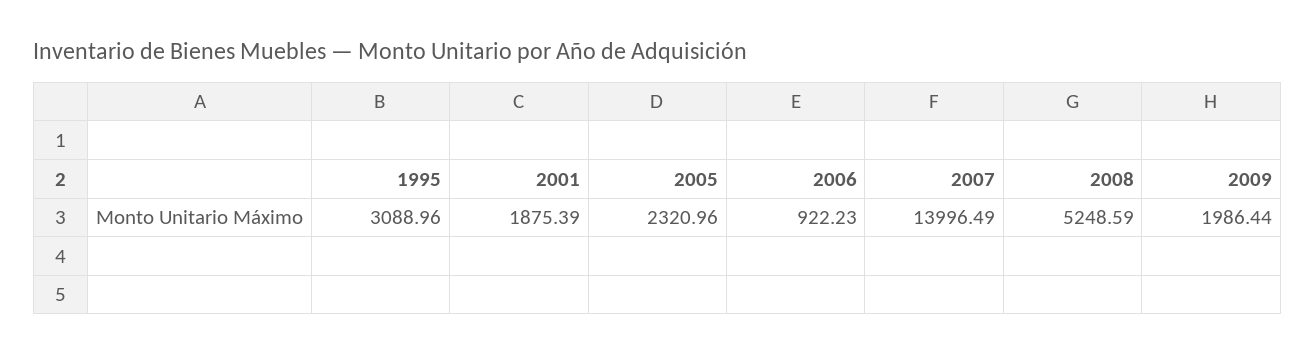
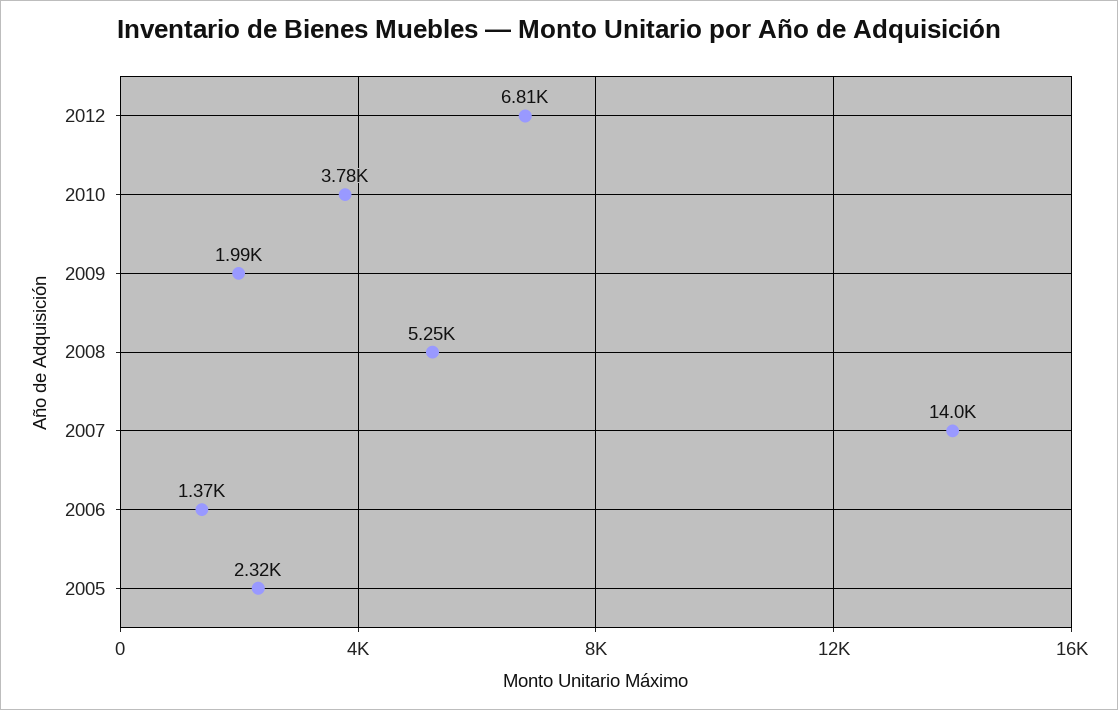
1995: 3088.96 -> none
2001: 1875.39 -> none
2006: 922.23 -> 1370
2012: none -> 6810
2010: none -> 3780

